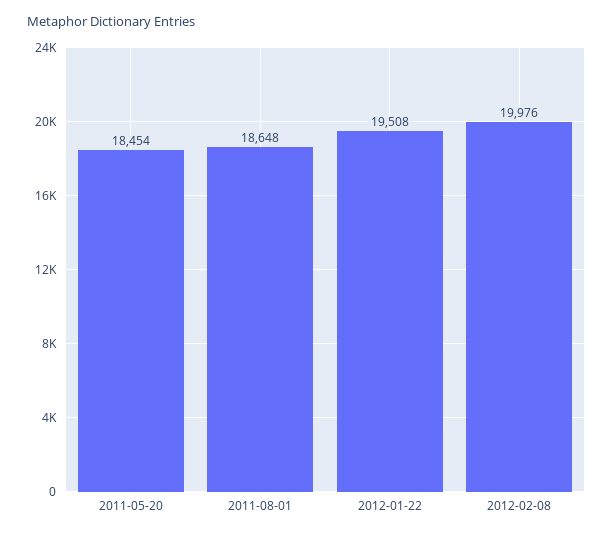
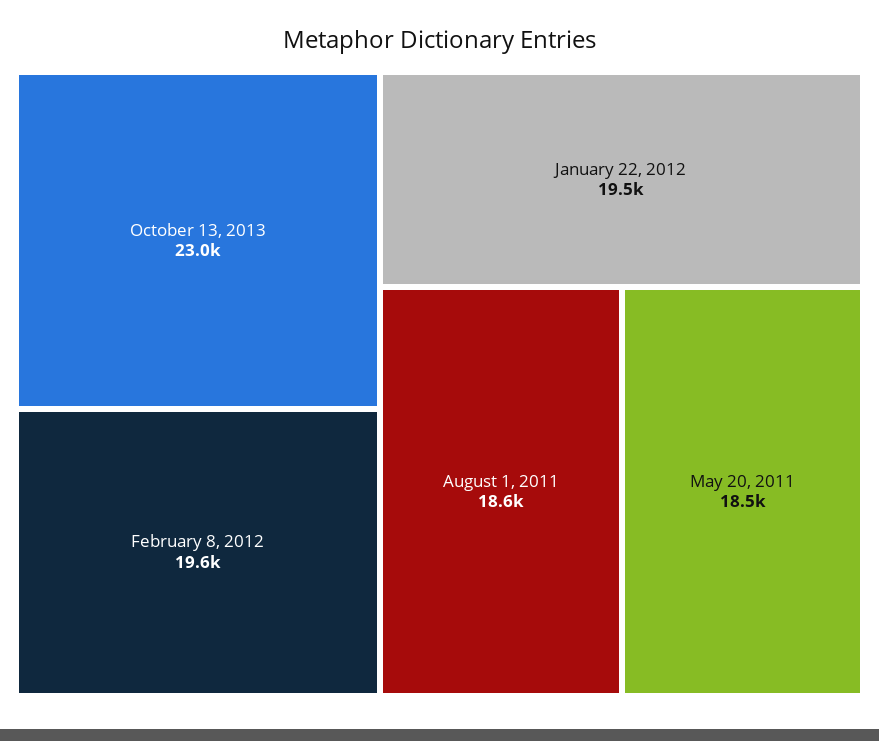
2012-02-08: 19976 -> 19600
October 13, 2013: none -> 23000

